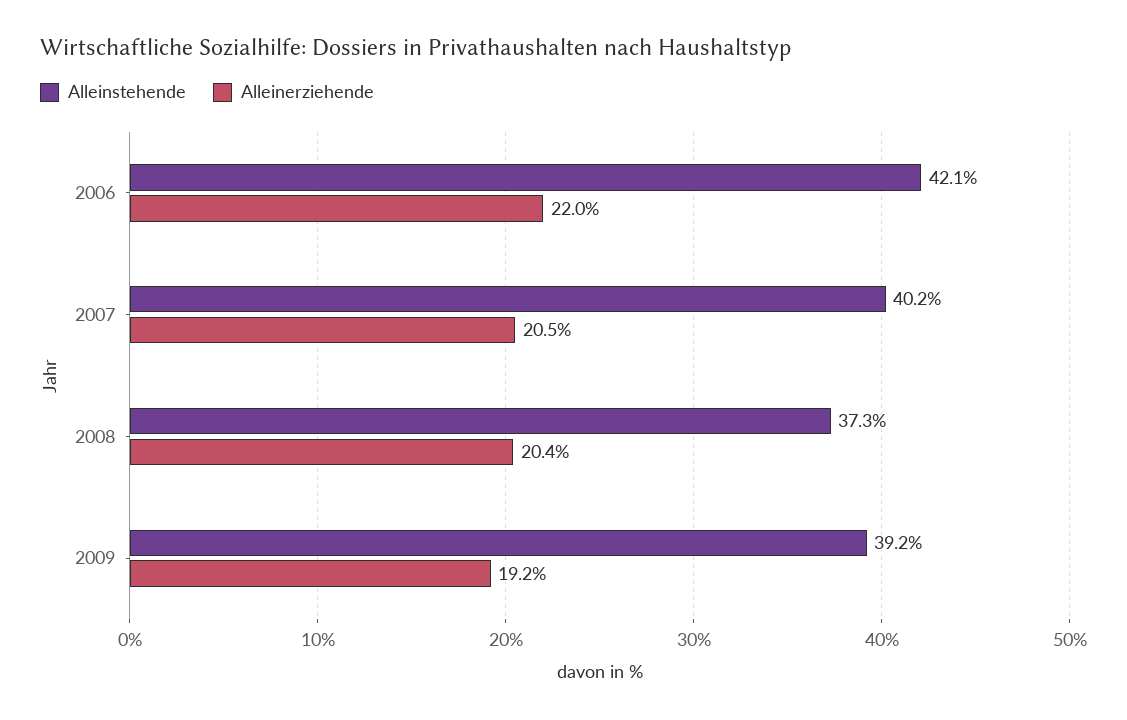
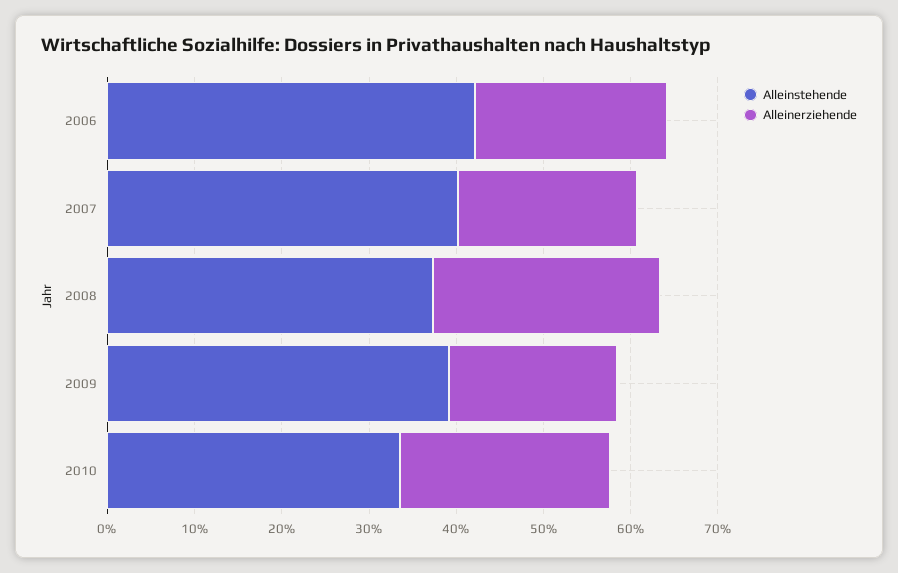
Alleinerziehende, 2008: 20.4 -> 26
Alleinstehende, 2010: none -> 34
Alleinerziehende, 2010: none -> 24

